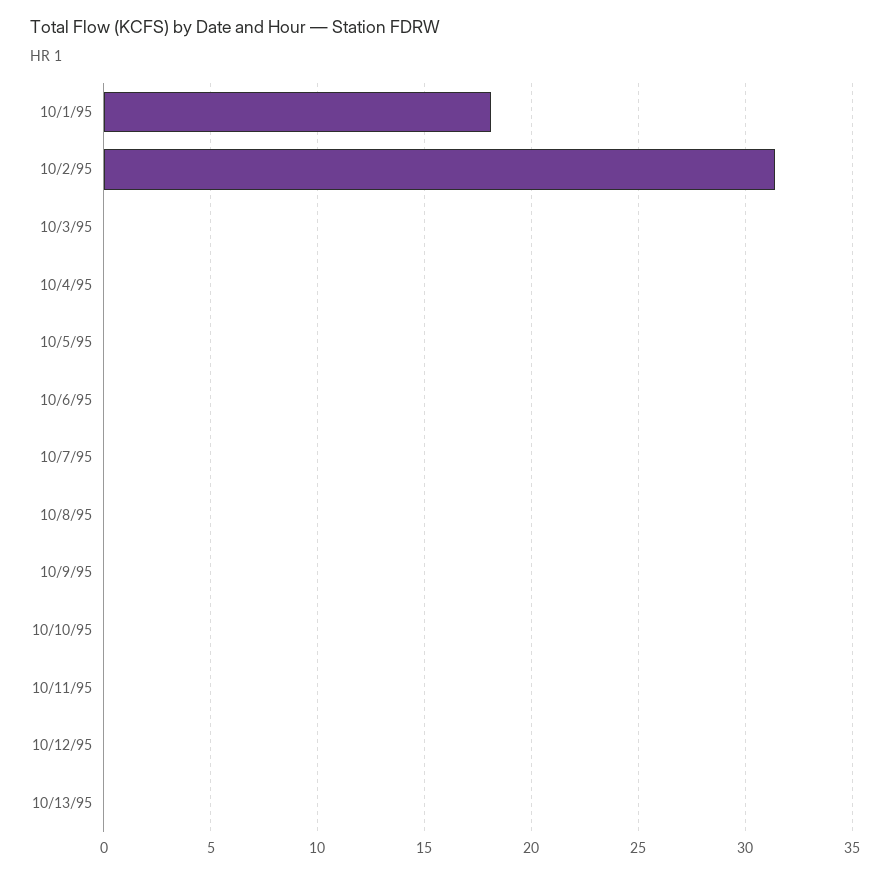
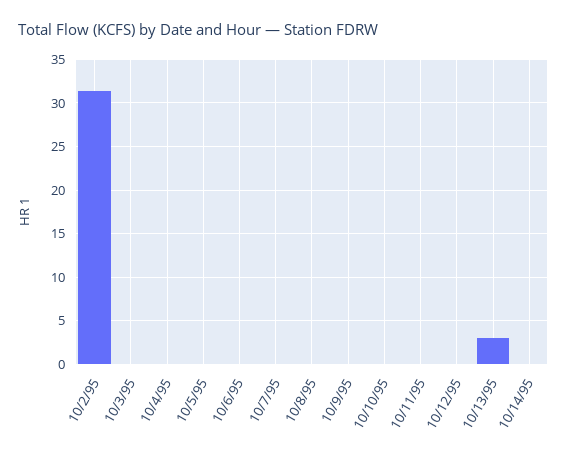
10/1/95: 18 -> none
10/13/95: 0 -> 3
10/14/95: none -> 0

